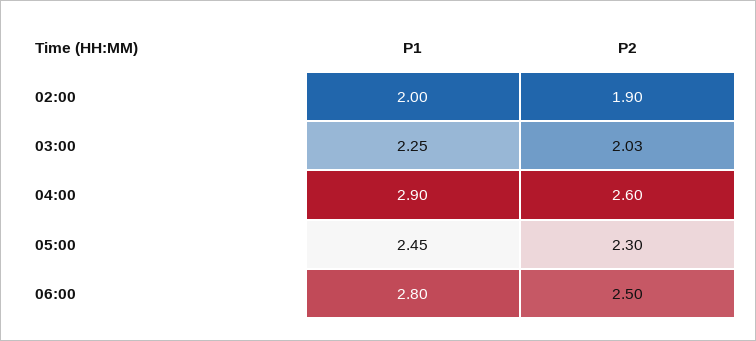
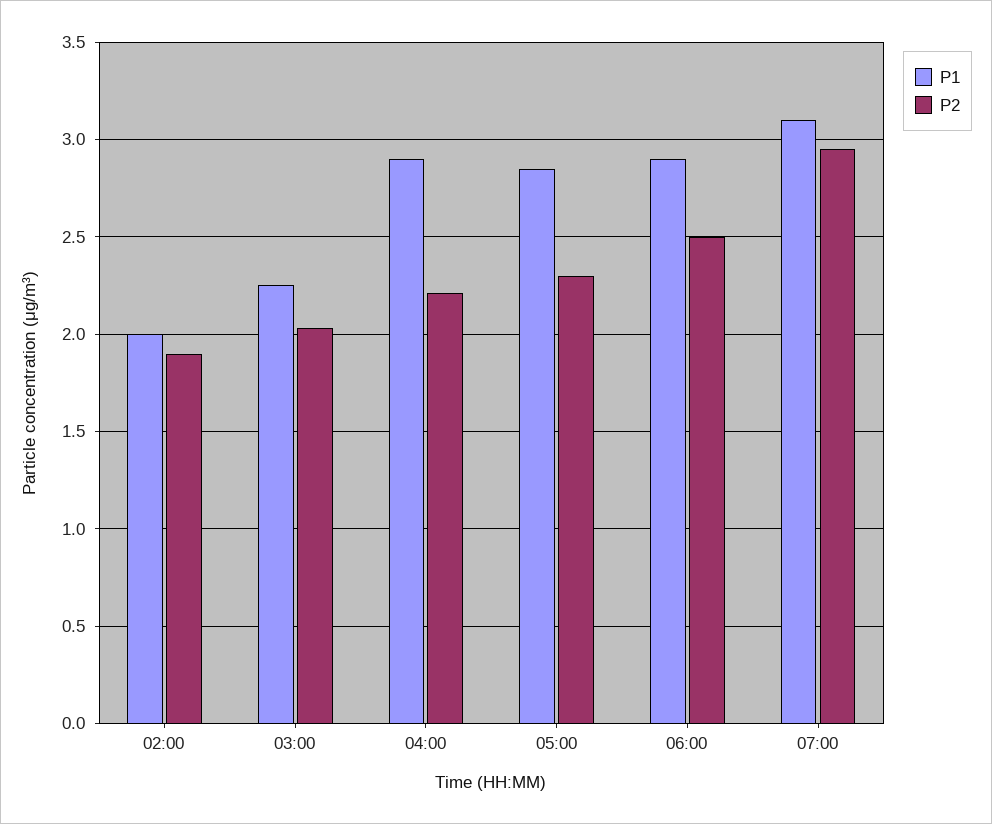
P2, 04:00: 2.6 -> 2.2
P1, 05:00: 2.45 -> 2.85
P1, 06:00: 2.8 -> 2.9
P1, 07:00: none -> 3.1
P2, 07:00: none -> 2.95

